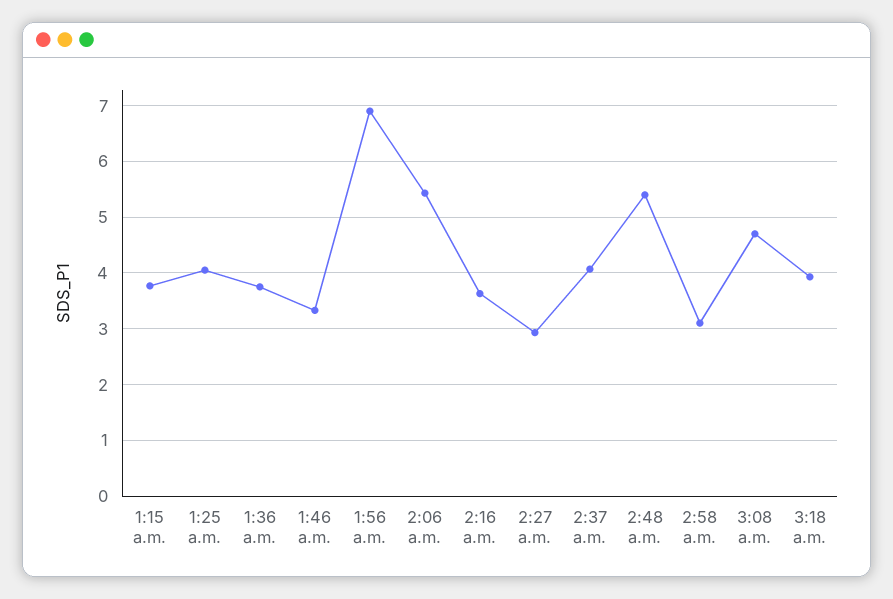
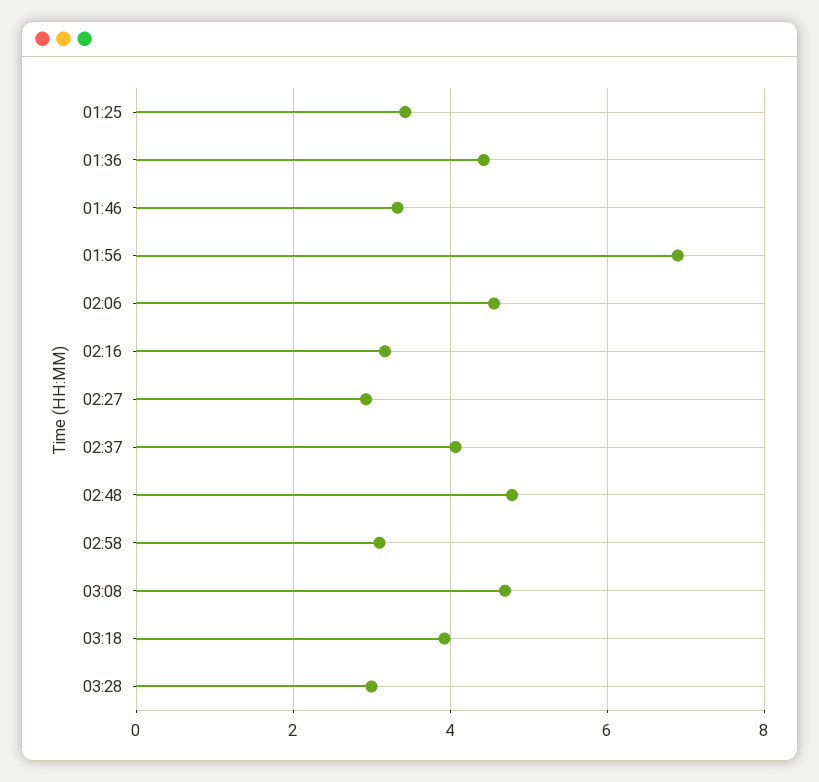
1:15 a.m.: 3.8 -> none
1:25 a.m.: 4 -> 3.4
1:36 a.m.: 3.8 -> 4.4
2:06 a.m.: 5.4 -> 4.6
2:16 a.m.: 3.6 -> 3.2
2:48 a.m.: 5.4 -> 4.8
03:28: none -> 3

